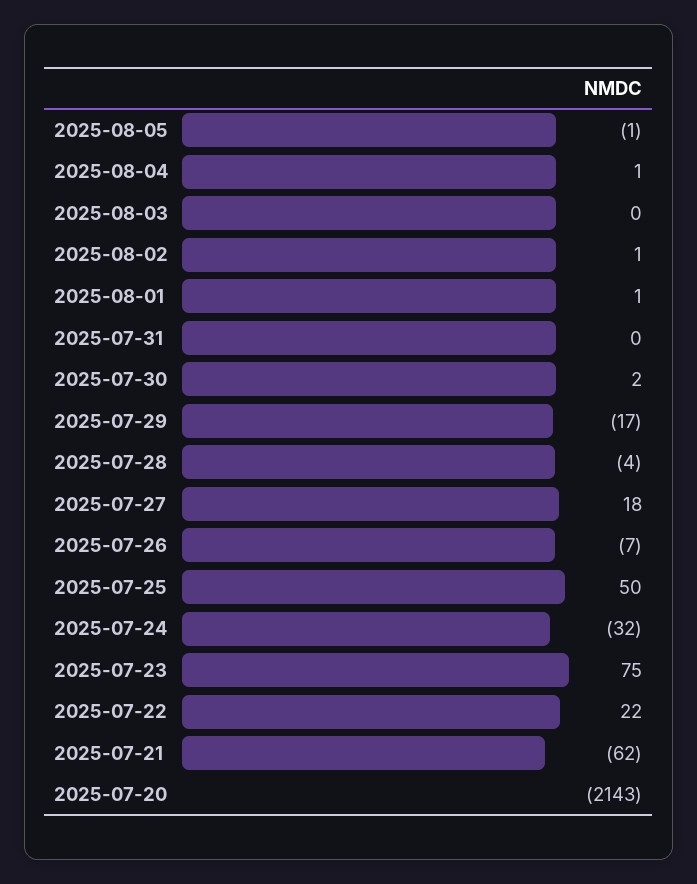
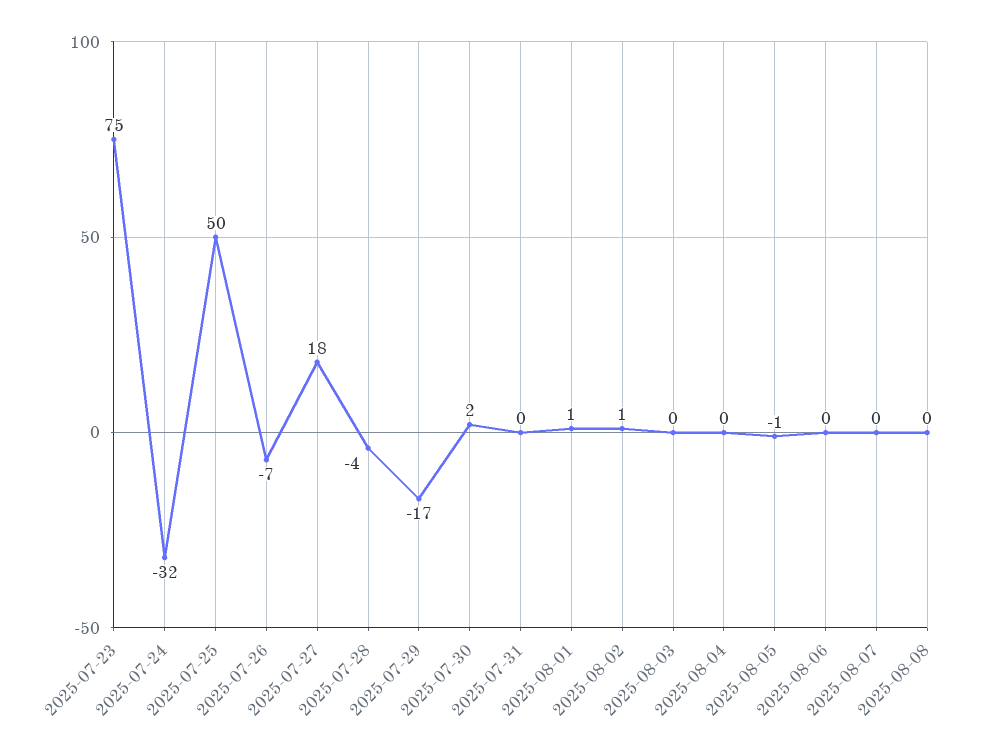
2025-08-04: 1 -> 0
2025-07-22: 22 -> none
2025-07-21: -62 -> none
2025-07-20: -2143 -> none
2025-08-06: none -> 0
2025-08-07: none -> 0
2025-08-08: none -> 0

